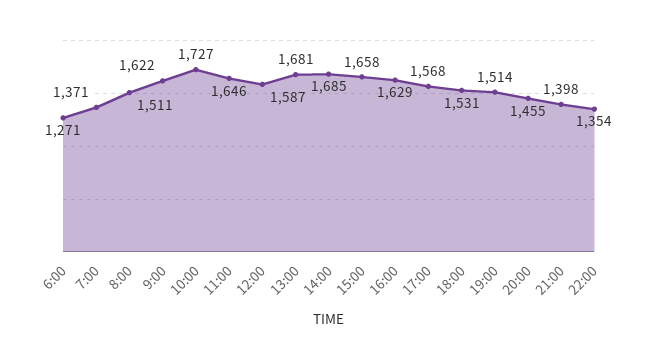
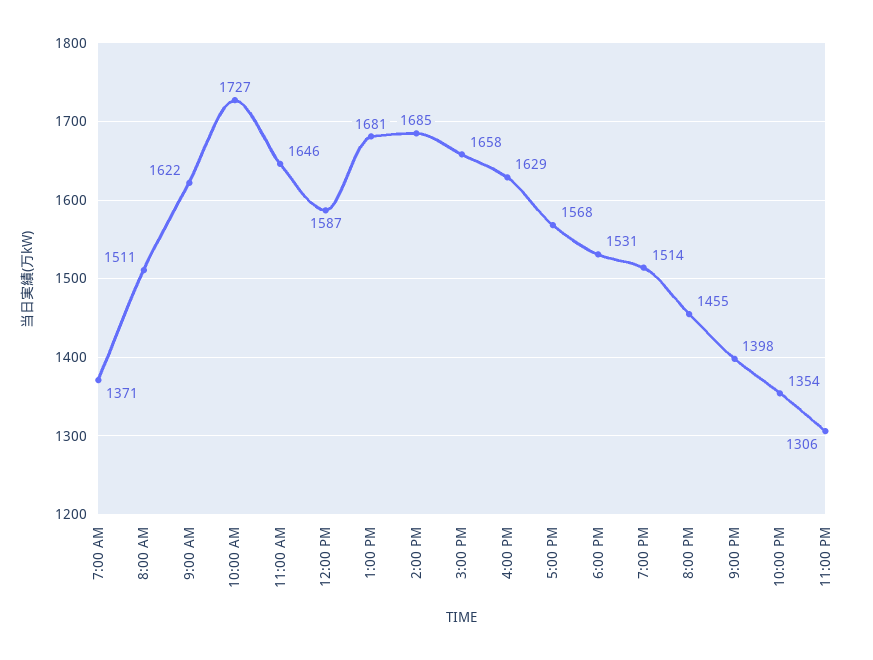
6:00: 1271 -> none
11:00 PM: none -> 1306

